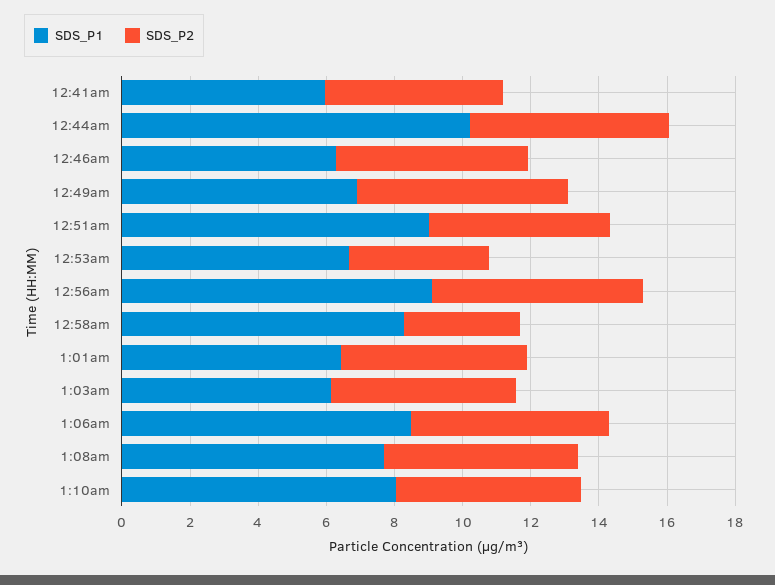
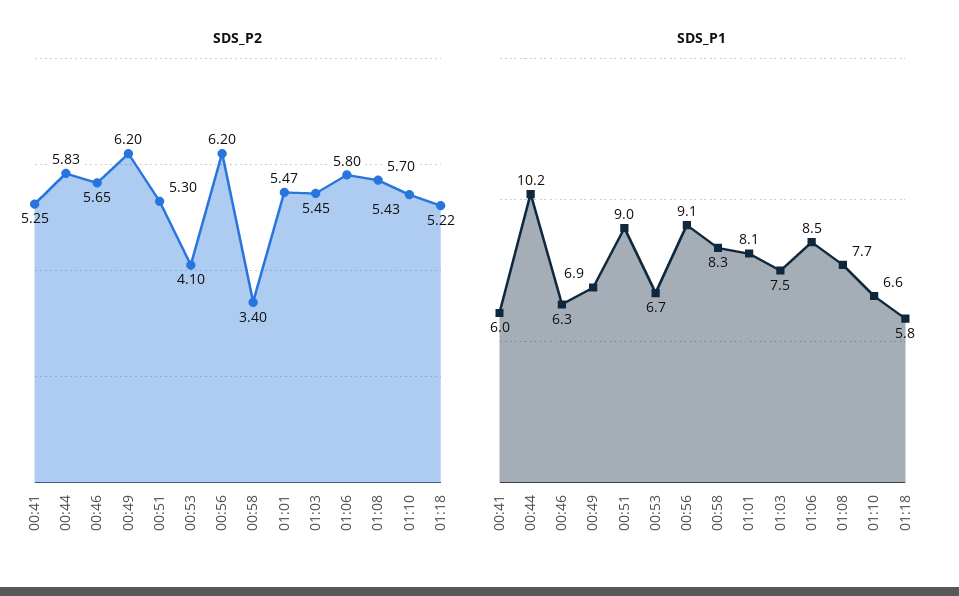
SDS_P1, 1:01am: 6.5 -> 8.1
SDS_P1, 1:03am: 6 -> 7.5
SDS_P1, 1:10am: 8 -> 6.6
SDS_P2, 01:18: none -> 5.22
SDS_P1, 01:18: none -> 5.8

